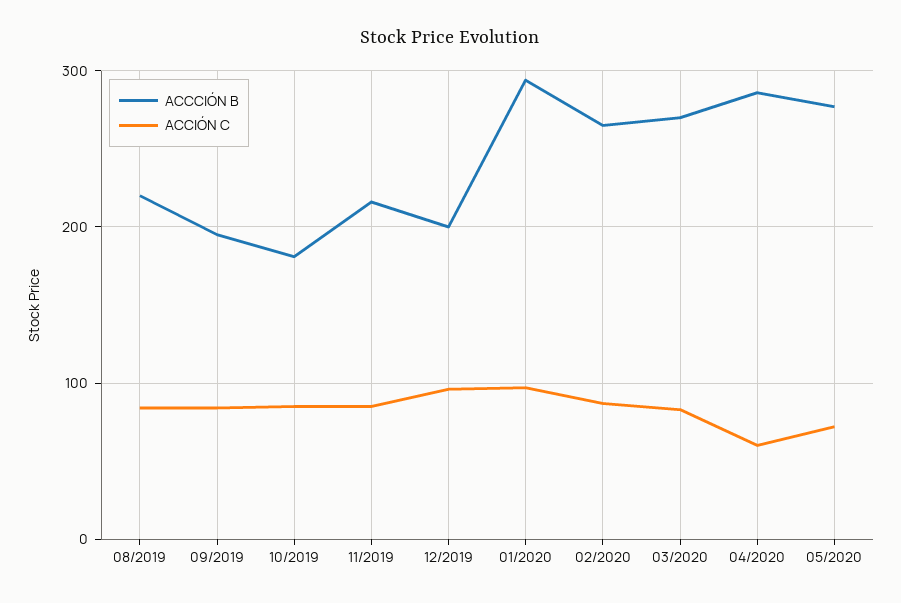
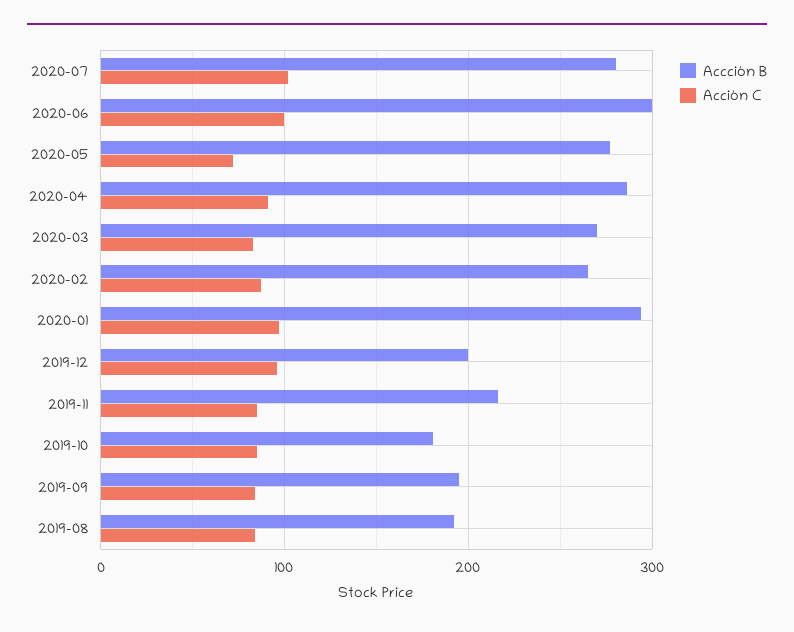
ACCCIÓN B, 08/2019: 220 -> 190
ACCIÓN C, 04/2020: 60 -> 90
ACCCIÓN B, 2020-07: none -> 280
ACCIÓN C, 2020-07: none -> 100
ACCCIÓN B, 2020-06: none -> 300
ACCIÓN C, 2020-06: none -> 100

